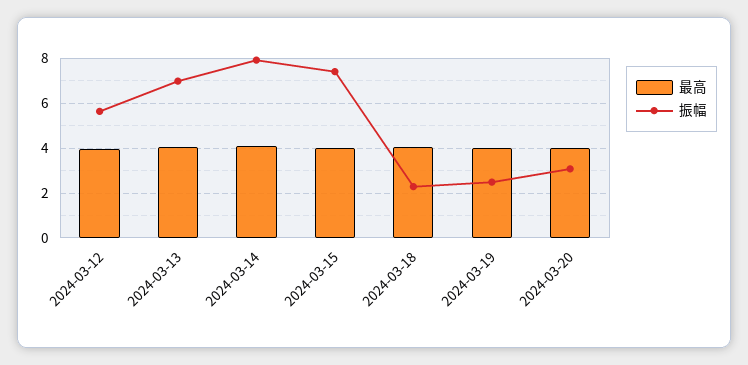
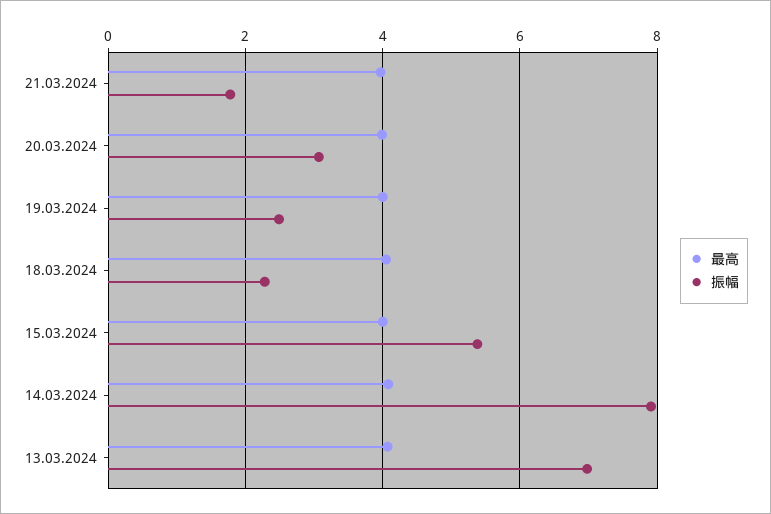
最高, 2024-03-12: 4 -> none
振幅, 2024-03-12: 5.5 -> none
振幅, 2024-03-15: 7.5 -> 5.4
最高, 21.03.2024: none -> 4
振幅, 21.03.2024: none -> 1.8

